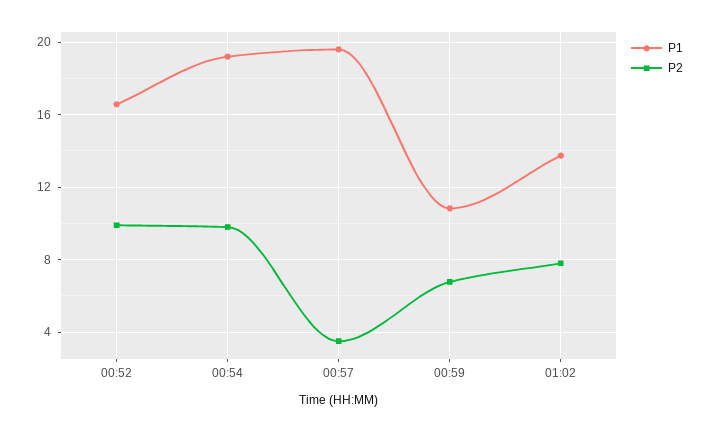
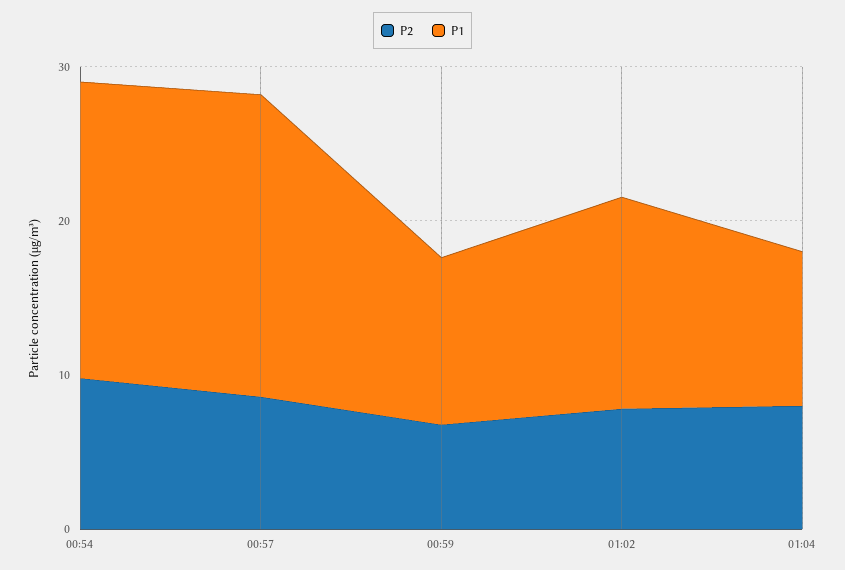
P1, 00:52: 16.5 -> none
P2, 00:52: 10 -> none
P2, 00:57: 3.5 -> 8
P2, 01:04: none -> 8
P1, 01:04: none -> 10

